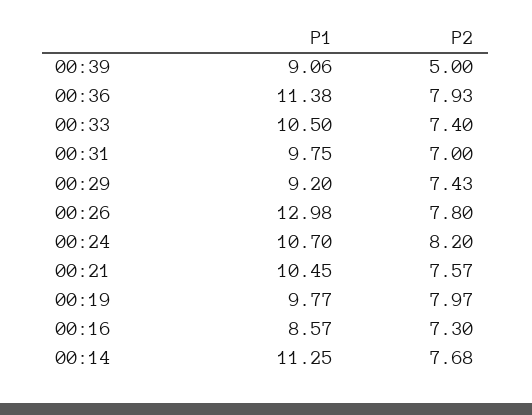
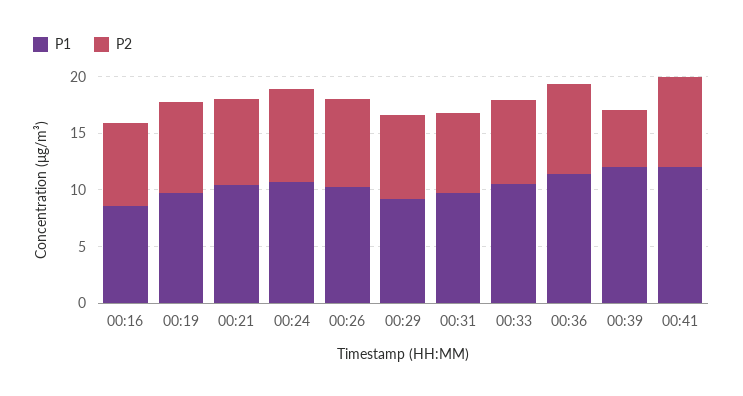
P1, 00:39: 9.06 -> 12
P1, 00:26: 12.98 -> 10
P1, 00:14: 11.25 -> none
P2, 00:14: 7.68 -> none
P1, 00:41: none -> 12
P2, 00:41: none -> 8

